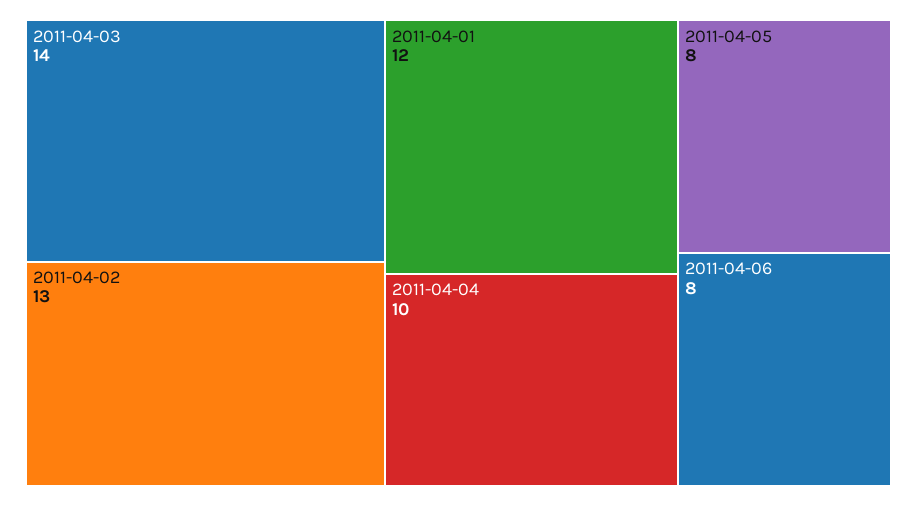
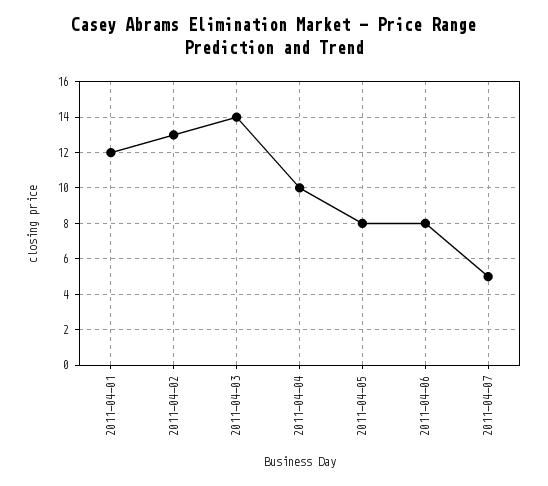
2011-04-07: none -> 5

